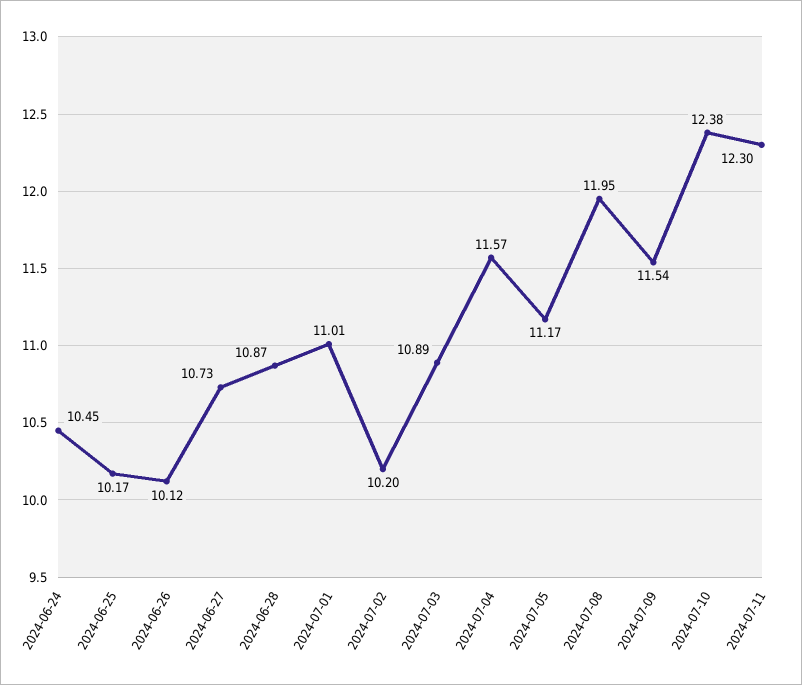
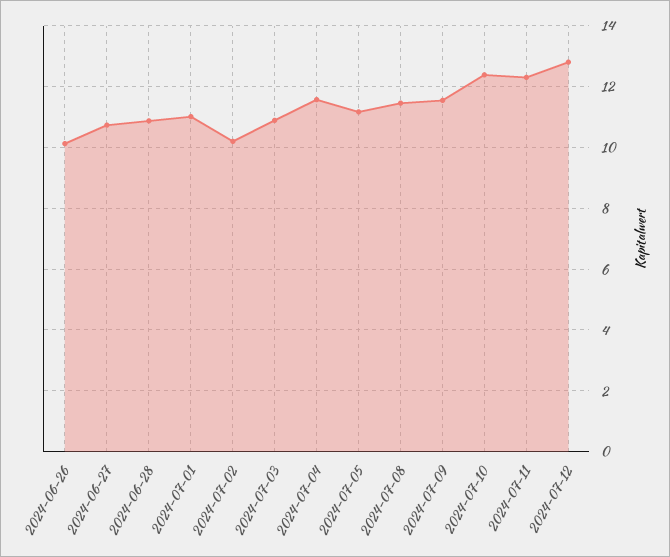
2024-06-24: 10.45 -> none
2024-06-25: 10.17 -> none
2024-07-08: 11.95 -> 11.4
2024-07-12: none -> 12.8

